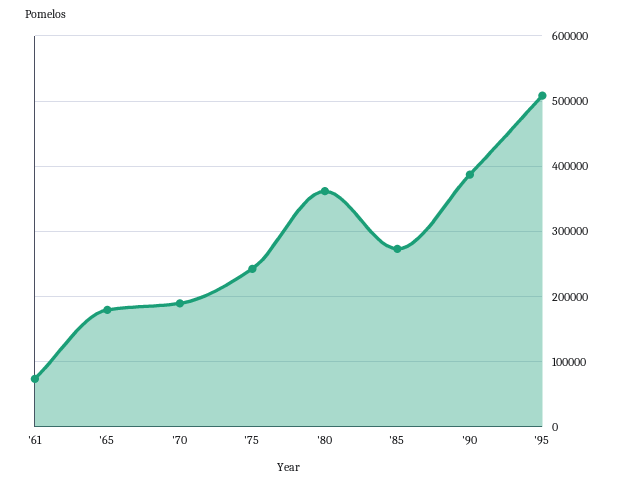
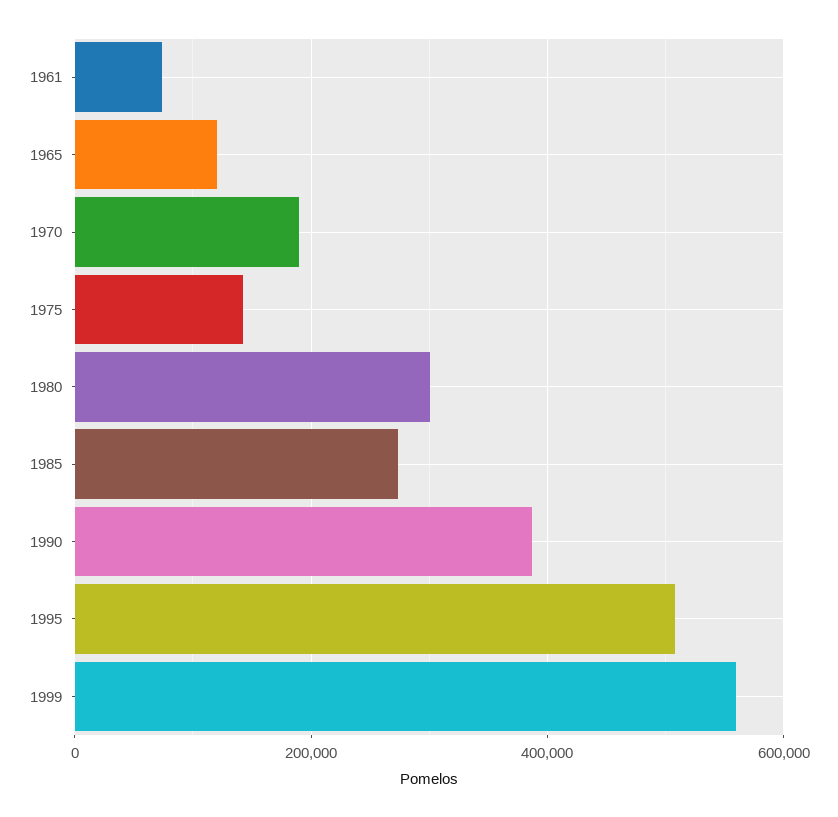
'65: 180000 -> 120000
'75: 240000 -> 140000
'80: 360000 -> 300000
1999: none -> 560000

